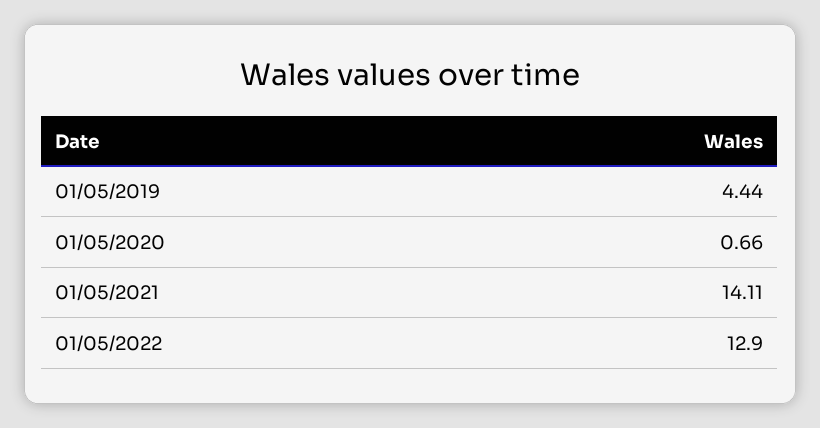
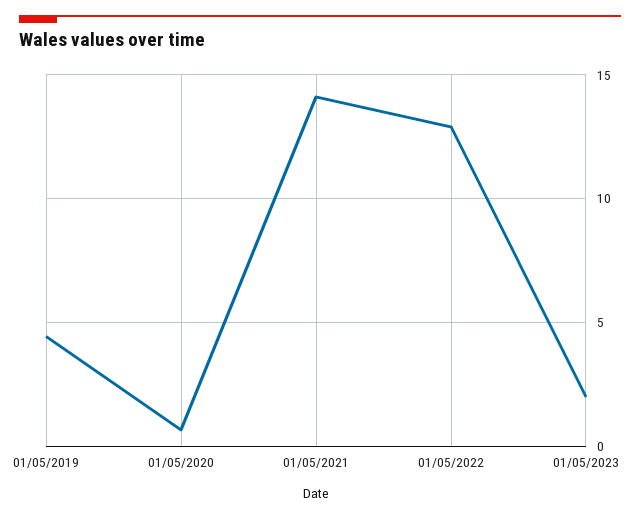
01/05/2023: none -> 2

